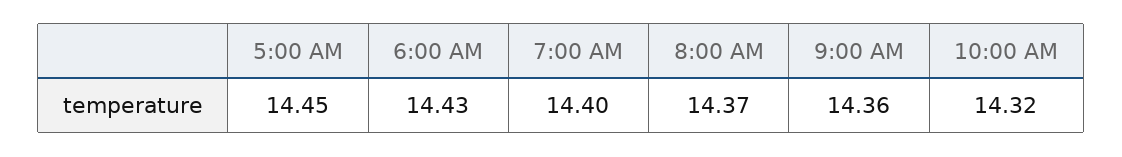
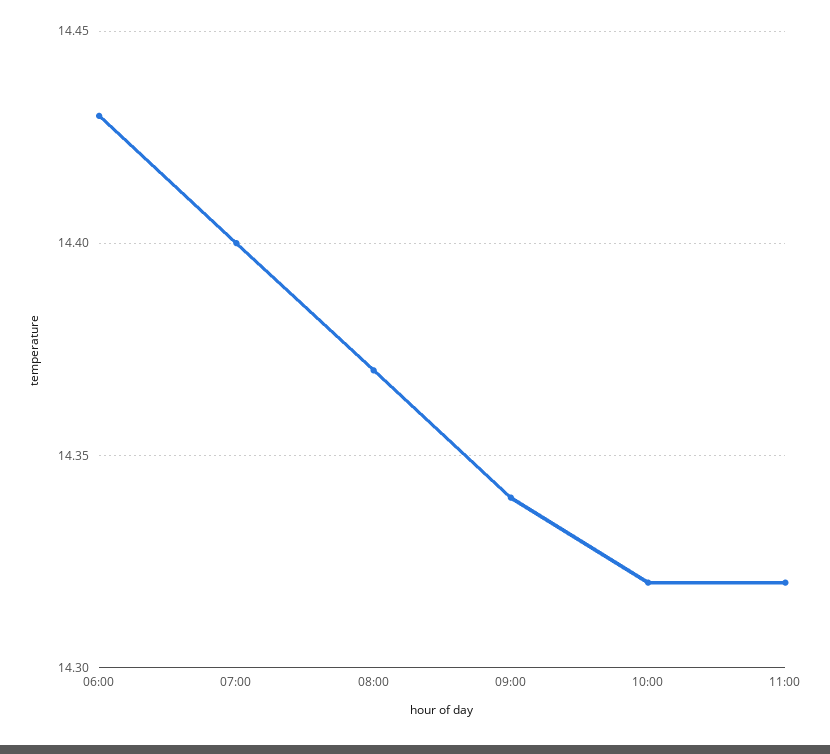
5:00 AM: 14.45 -> none
9:00 AM: 14.36 -> 14.34
11:00: none -> 14.32

